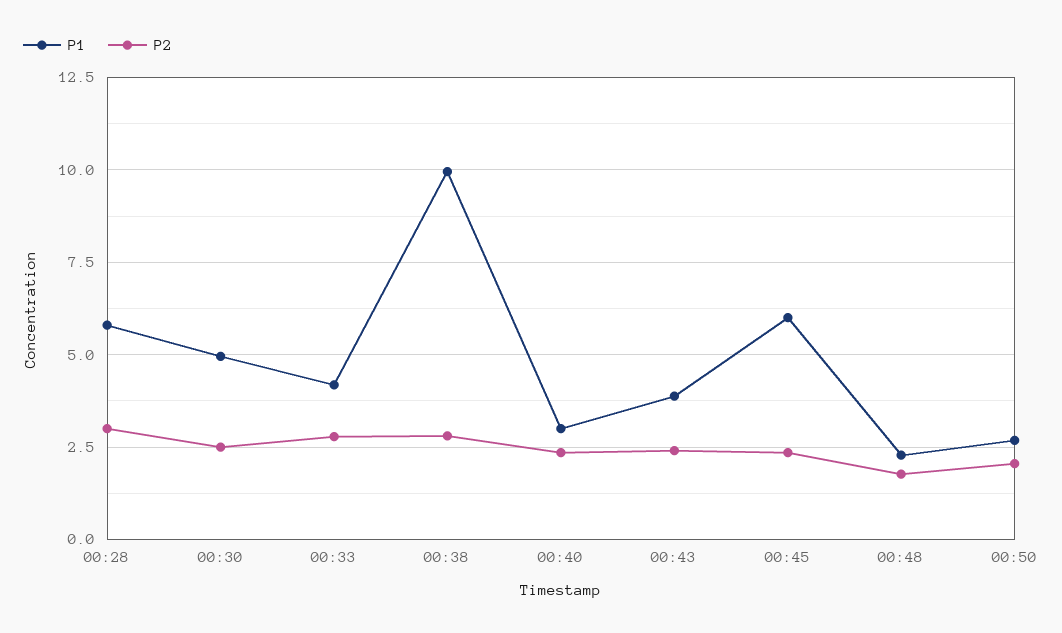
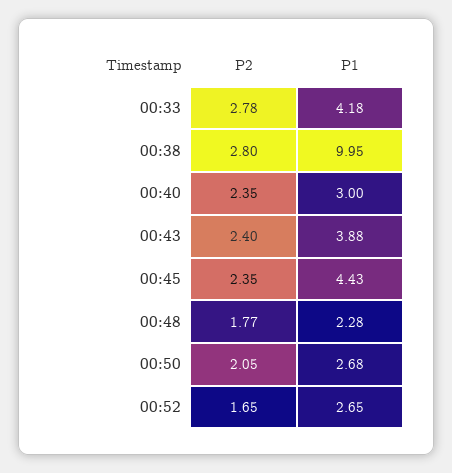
P1, 00:28: 5.75 -> none
P2, 00:28: 3 -> none
P1, 00:30: 5 -> none
P2, 00:30: 2.5 -> none
P1, 00:45: 6 -> 4.43
P2, 00:52: none -> 1.65
P1, 00:52: none -> 2.65

